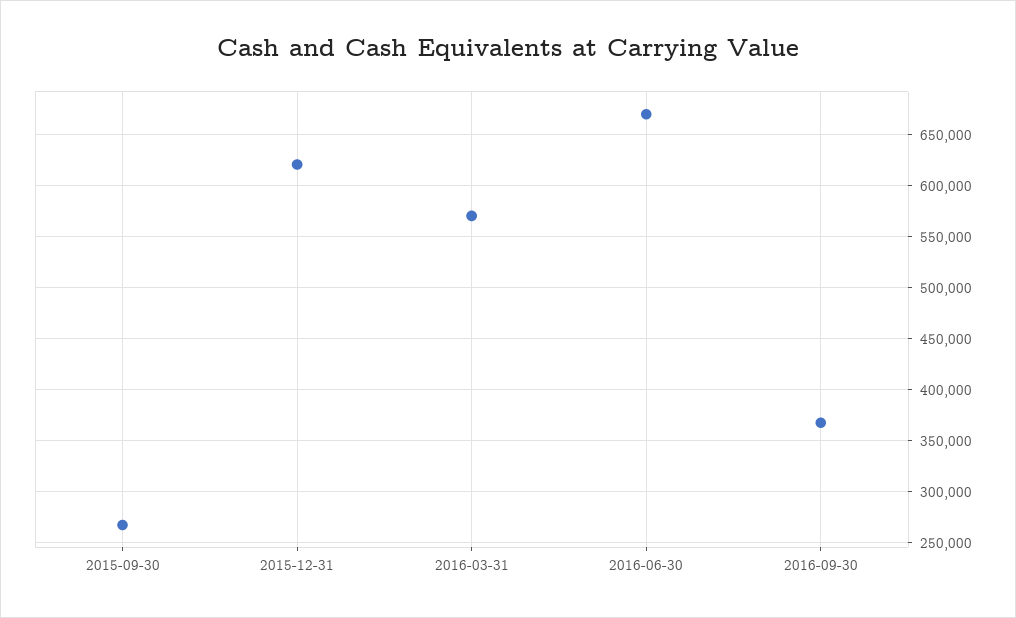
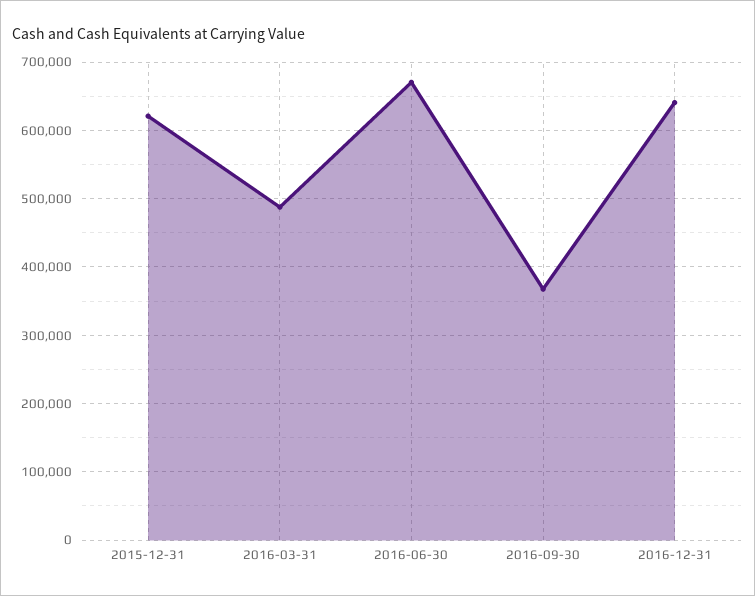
2015-09-30: 270000 -> none
2016-03-31: 570000 -> 490000
2016-12-31: none -> 640000

